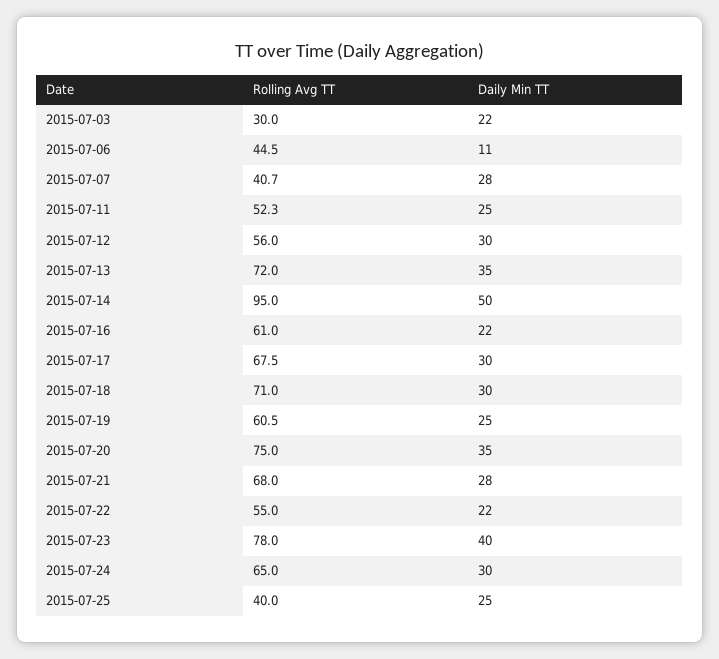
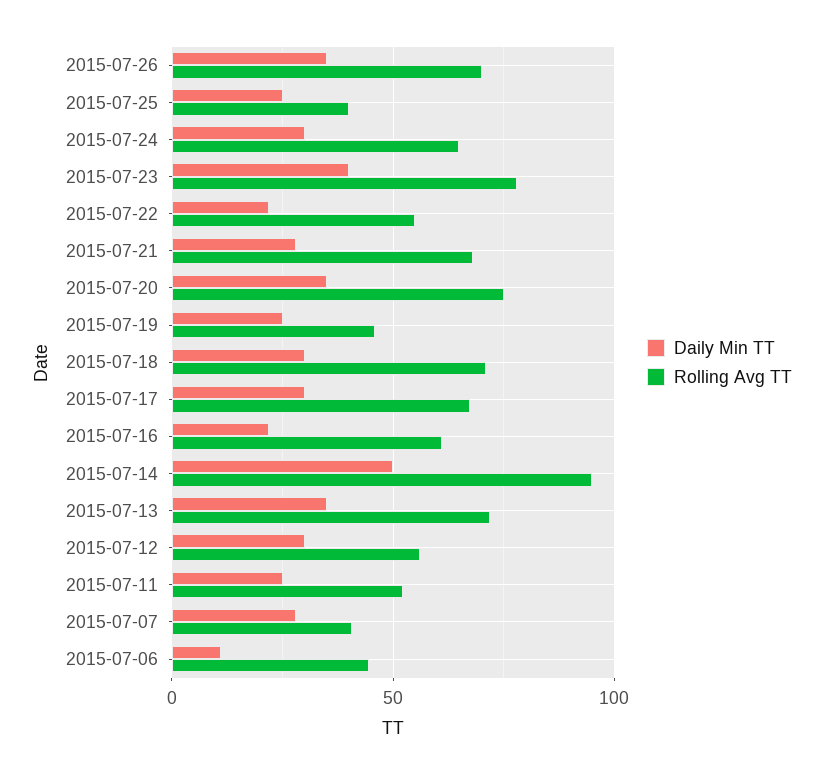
Rolling Avg TT, 2015-07-03: 30 -> none
Daily Min TT, 2015-07-03: 22 -> none
Rolling Avg TT, 2015-07-19: 60.5 -> 45
Daily Min TT, 2015-07-26: none -> 35
Rolling Avg TT, 2015-07-26: none -> 70

